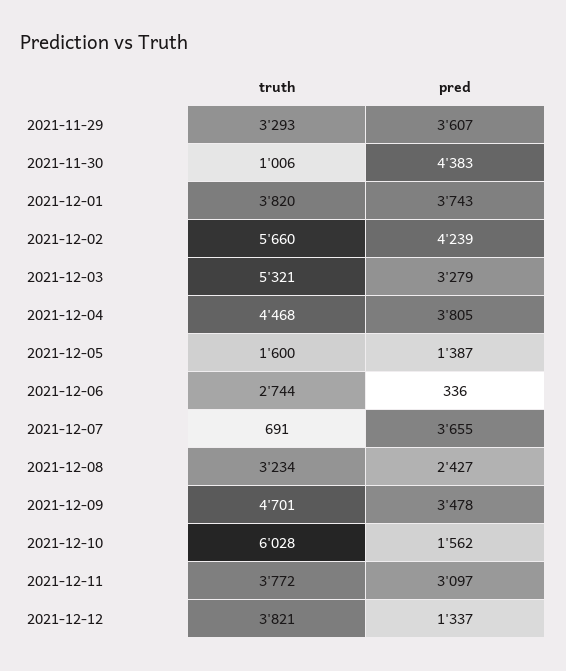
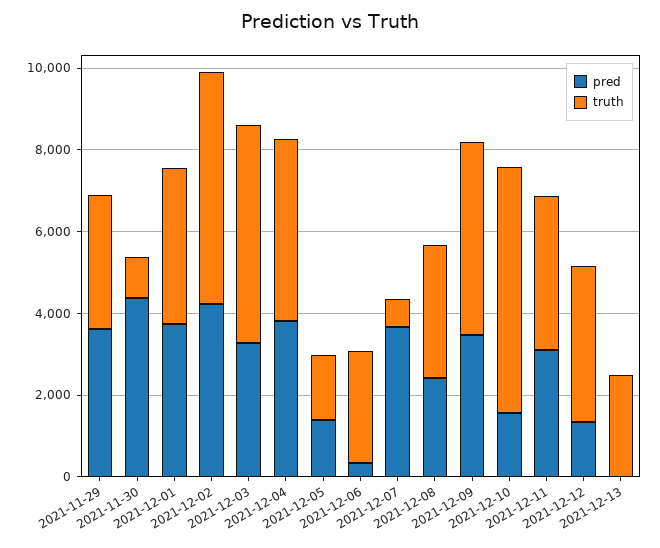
pred, 2021-12-13: none -> 0
truth, 2021-12-13: none -> 2500

